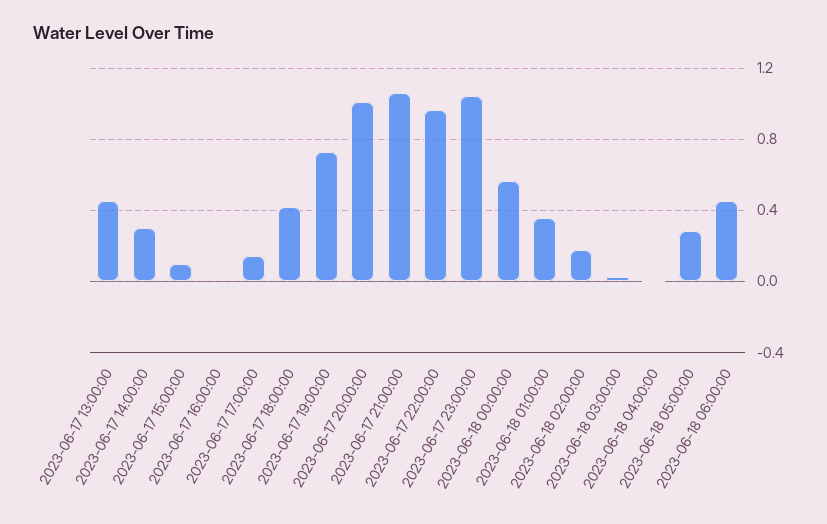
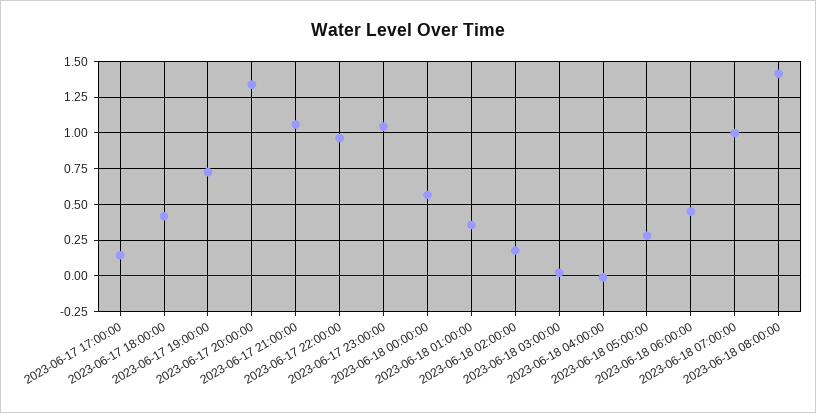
2023-06-17 13:00:00: 0.45 -> none
2023-06-17 14:00:00: 0.3 -> none
2023-06-17 15:00:00: 0.1 -> none
2023-06-17 16:00:00: 0 -> none
2023-06-17 20:00:00: 1 -> 1.35
2023-06-18 07:00:00: none -> 1
2023-06-18 08:00:00: none -> 1.4

